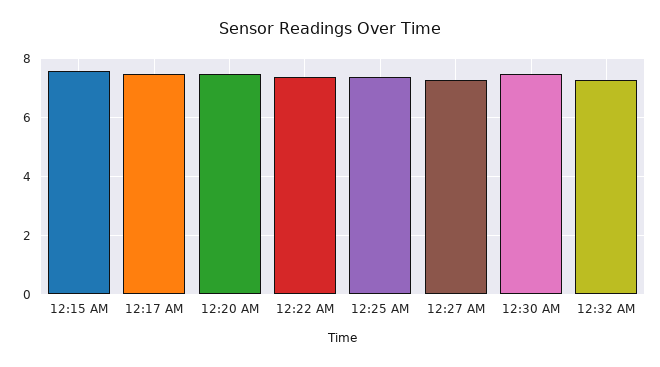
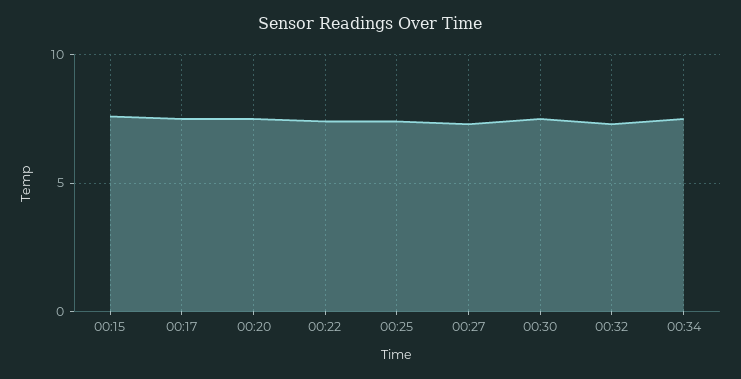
00:34: none -> 7.5

